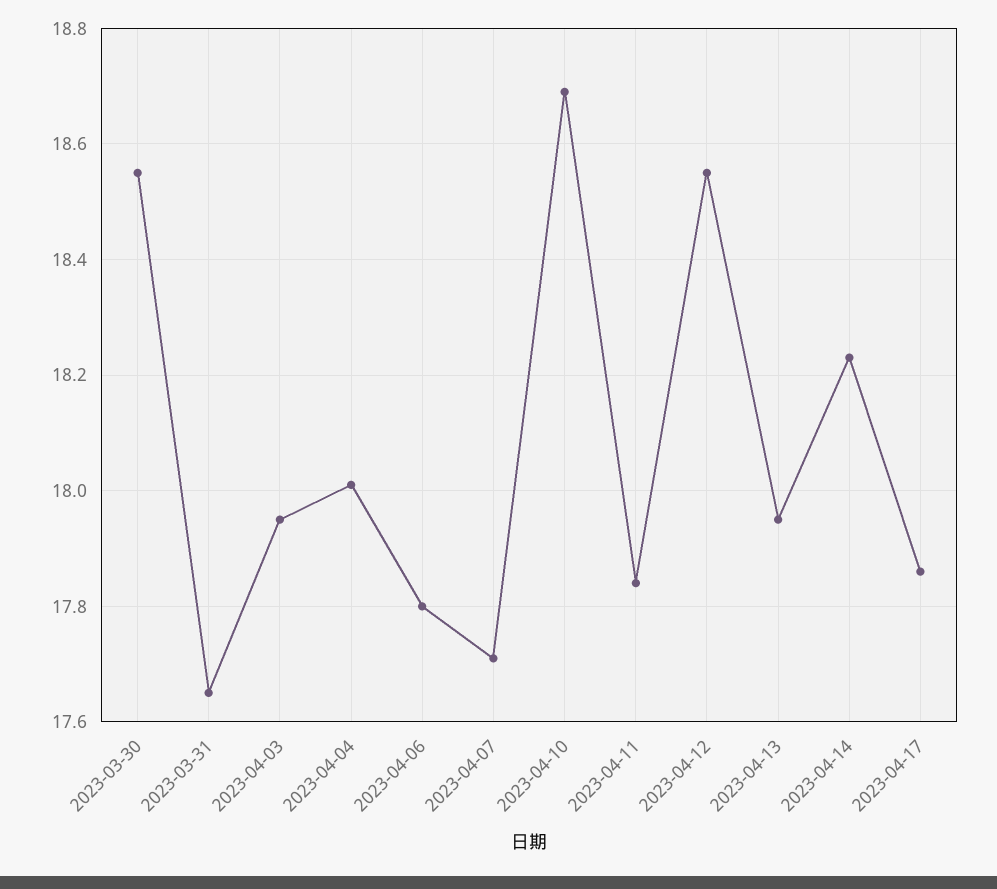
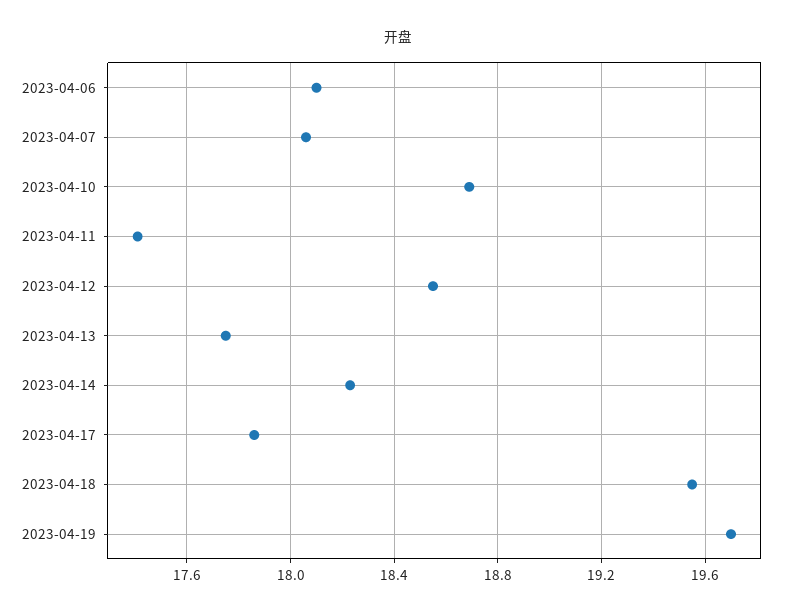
2023-03-30: 18.55 -> none
2023-03-31: 17.65 -> none
2023-04-03: 17.95 -> none
2023-04-04: 18 -> none
2023-04-06: 17.8 -> 18.1
2023-04-07: 17.7 -> 18.05
2023-04-11: 17.85 -> 17.4
2023-04-13: 17.95 -> 17.75
2023-04-18: none -> 19.55
2023-04-19: none -> 19.7

